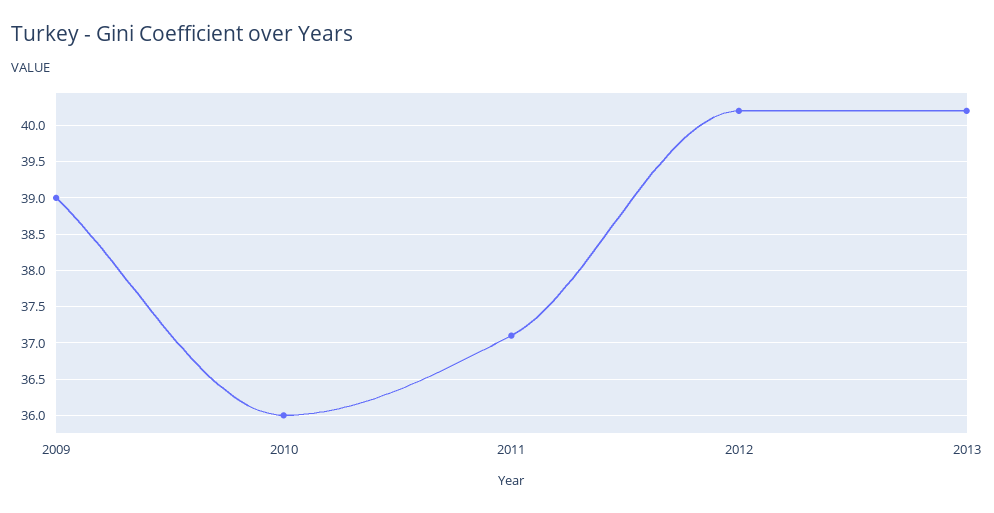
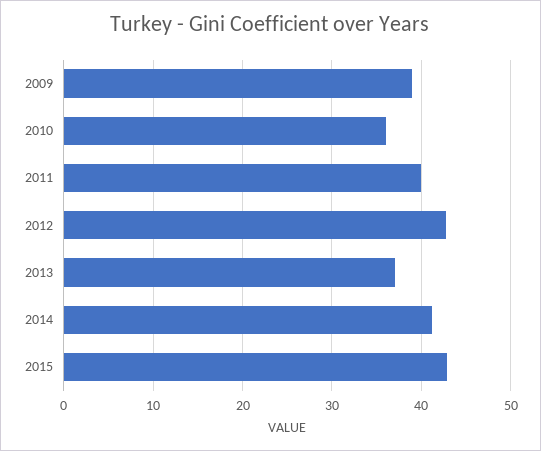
2011: 37.1 -> 40
2012: 40.2 -> 43
2013: 40.2 -> 37
2014: none -> 41
2015: none -> 43

